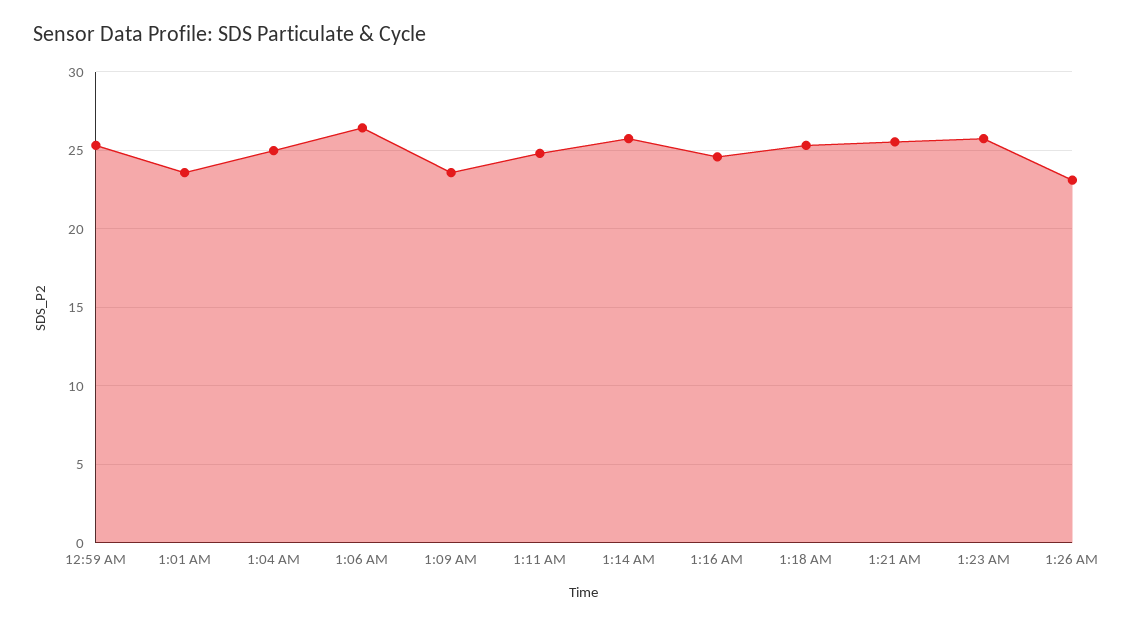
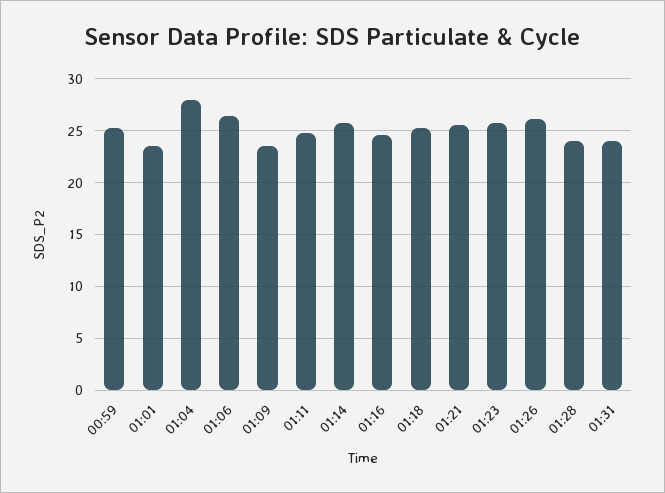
1:04 AM: 25 -> 28
1:26 AM: 23 -> 26
01:28: none -> 24
01:31: none -> 24

